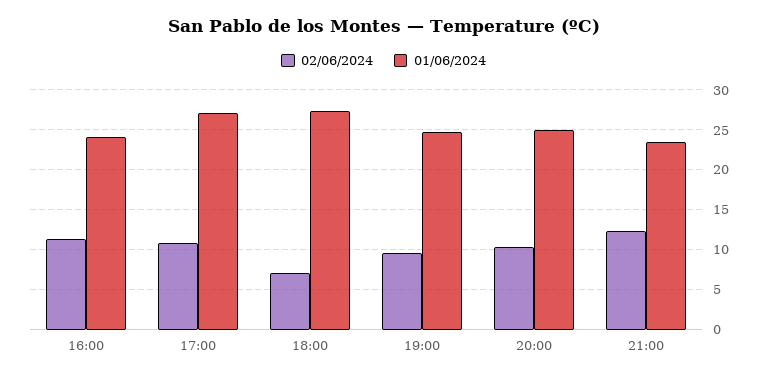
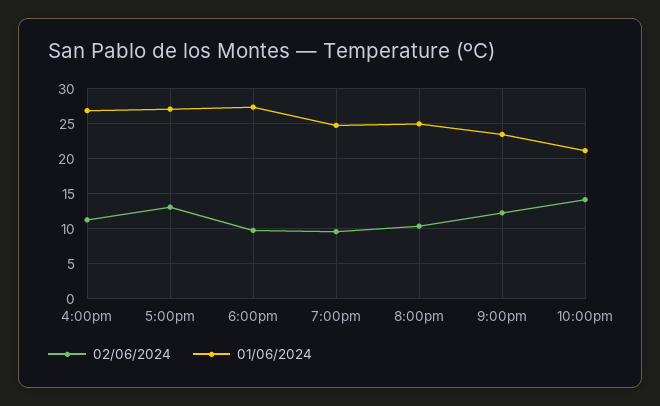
01/06/2024, 16:00: 24 -> 27
02/06/2024, 17:00: 11 -> 13
02/06/2024, 18:00: 7 -> 10
02/06/2024, 10:00pm: none -> 14
01/06/2024, 10:00pm: none -> 21

